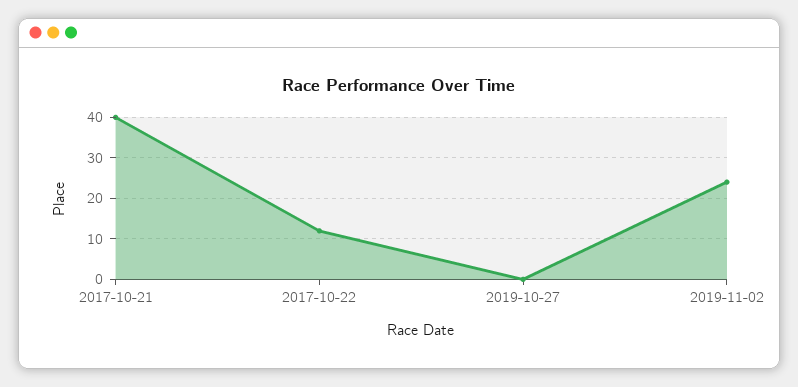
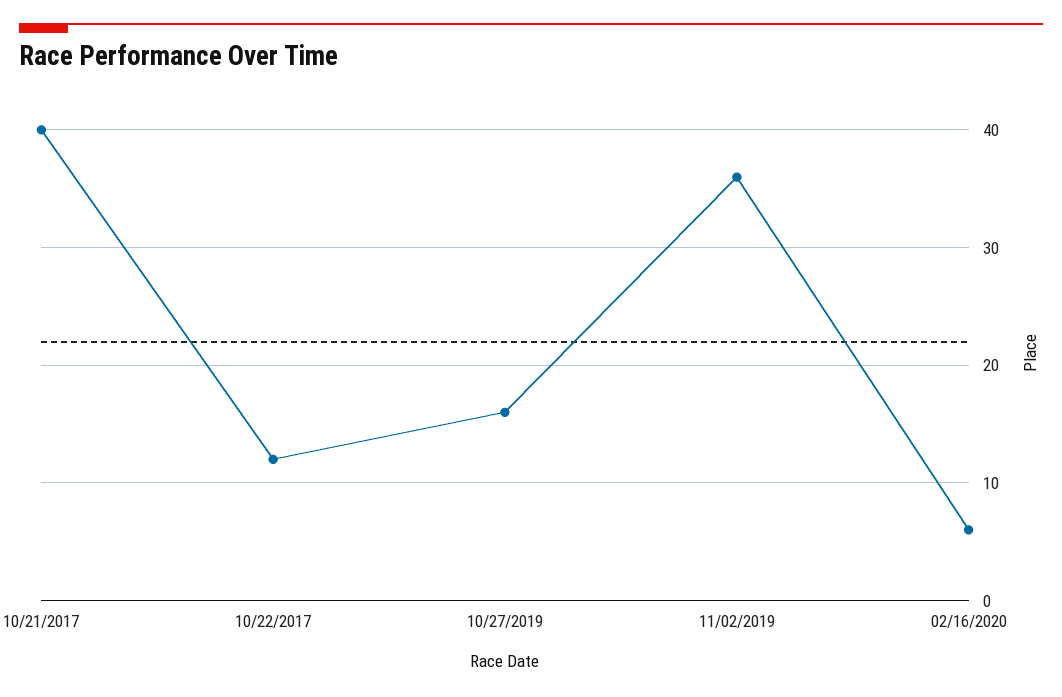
2019-10-27: 0 -> 16
2019-11-02: 25 -> 36
02/16/2020: none -> 6

